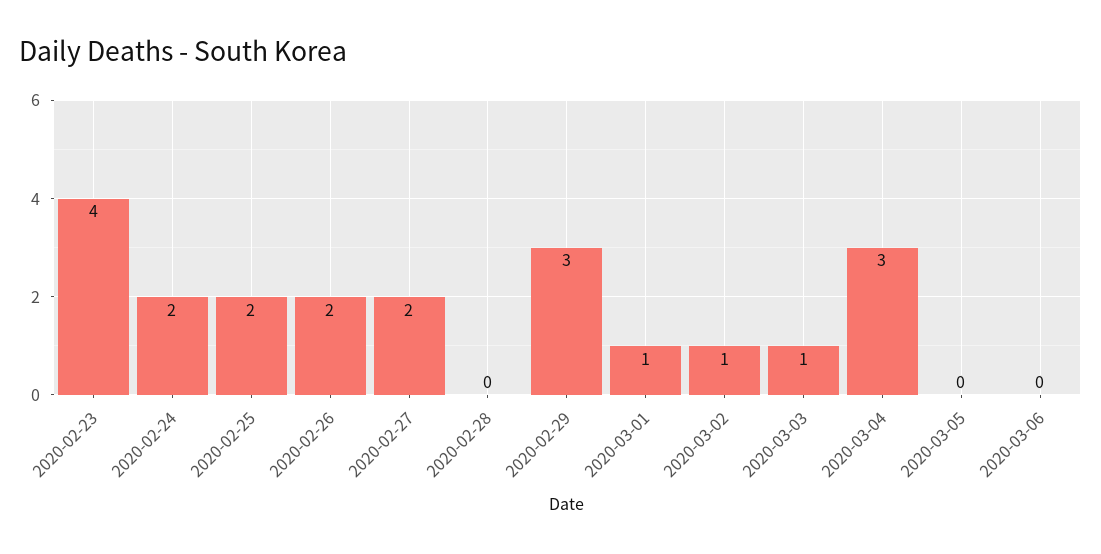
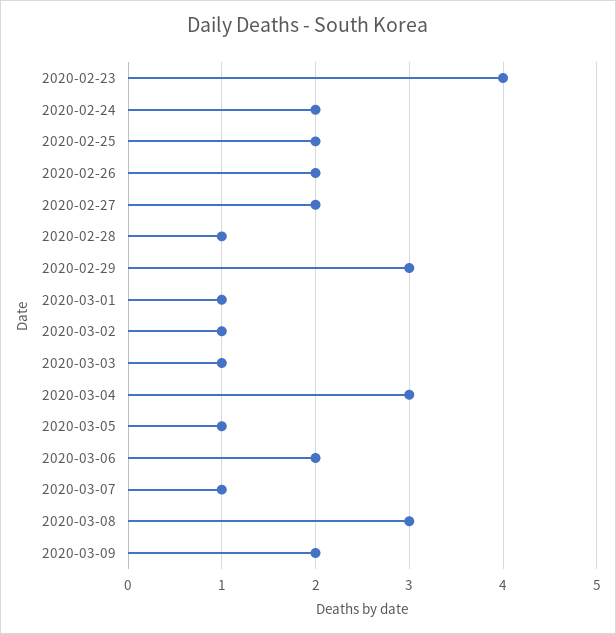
2020-02-28: 0 -> 1
2020-03-05: 0 -> 1
2020-03-06: 0 -> 2
2020-03-07: none -> 1
2020-03-08: none -> 3
2020-03-09: none -> 2

